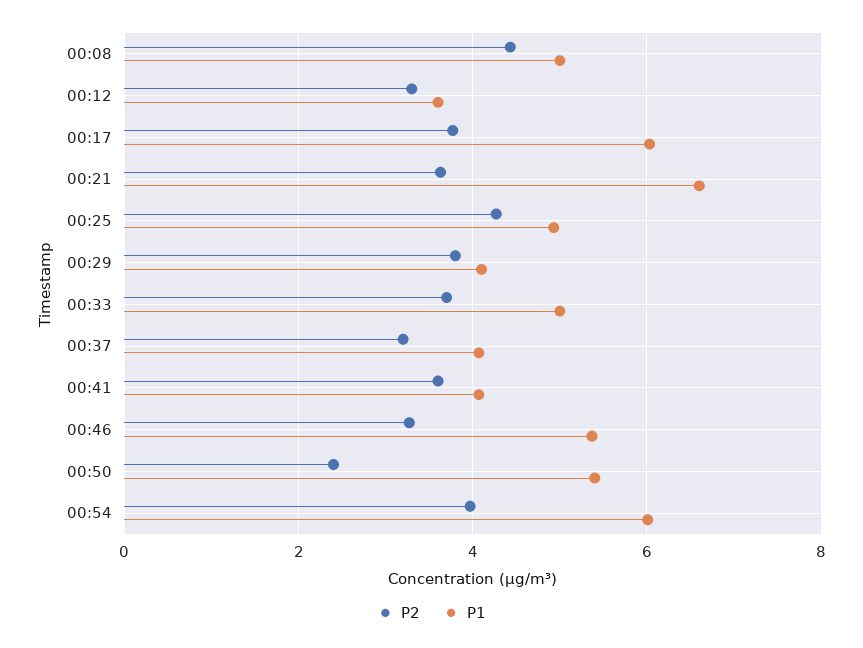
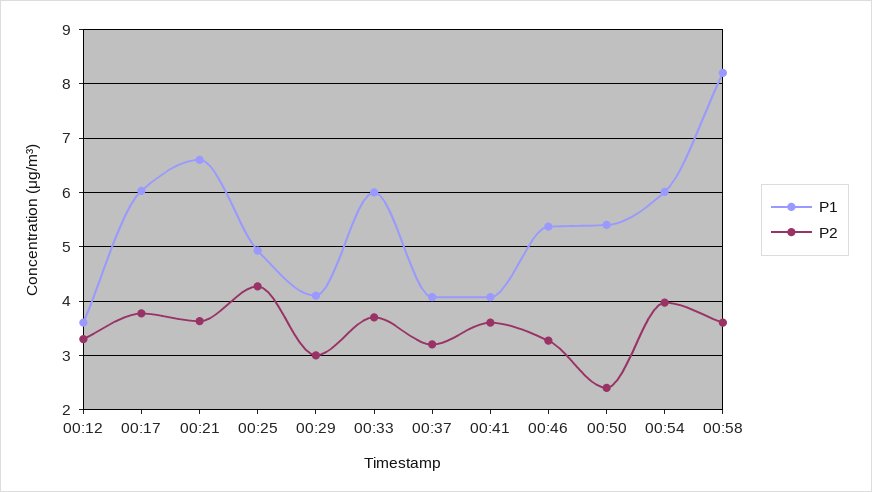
P2, 00:08: 4.4 -> none
P1, 00:08: 5 -> none
P2, 00:29: 3.8 -> 3
P1, 00:33: 5 -> 6
P1, 00:58: none -> 8.2
P2, 00:58: none -> 3.6

